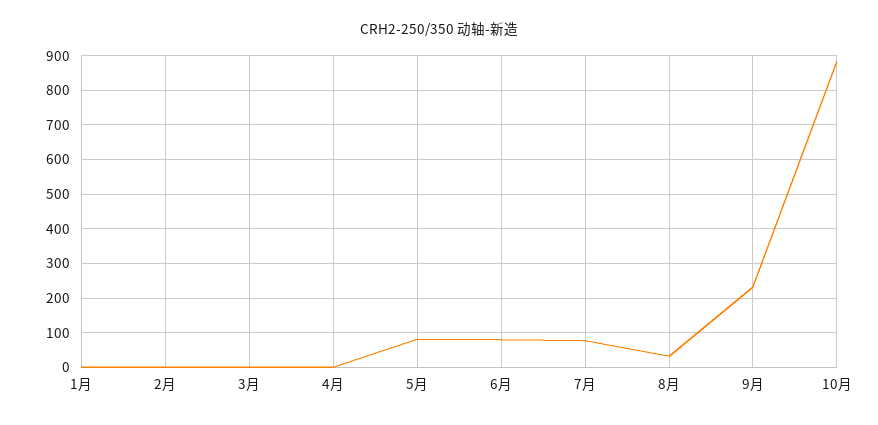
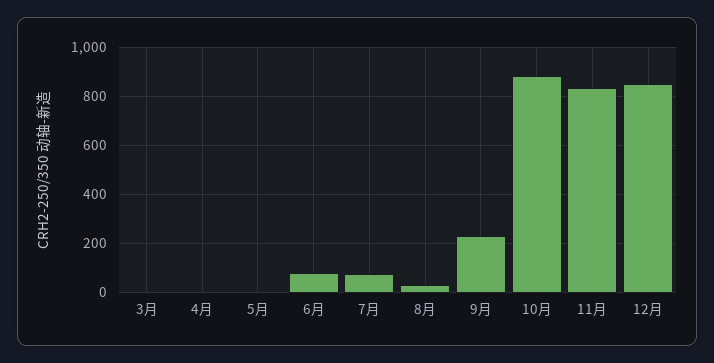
1月: 0 -> none
2月: 0 -> none
5月: 80 -> 0
11月: none -> 825
12月: none -> 850

